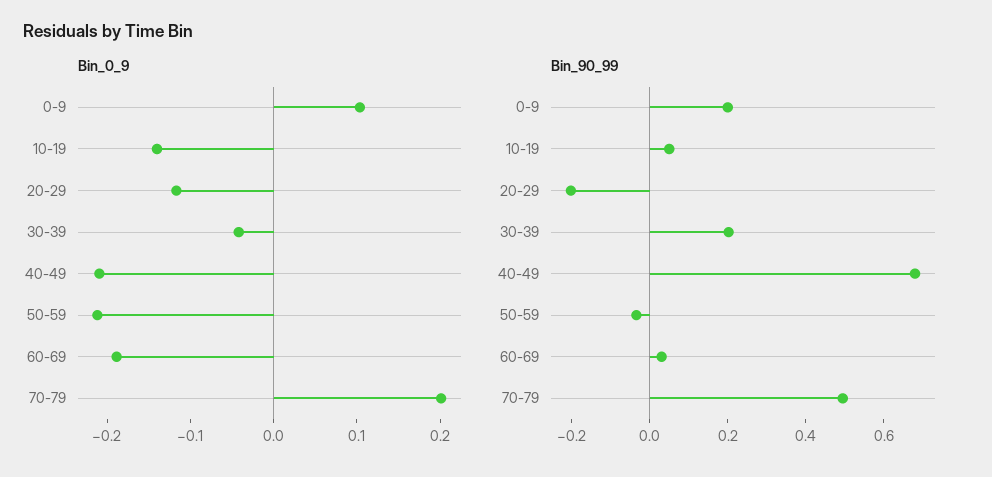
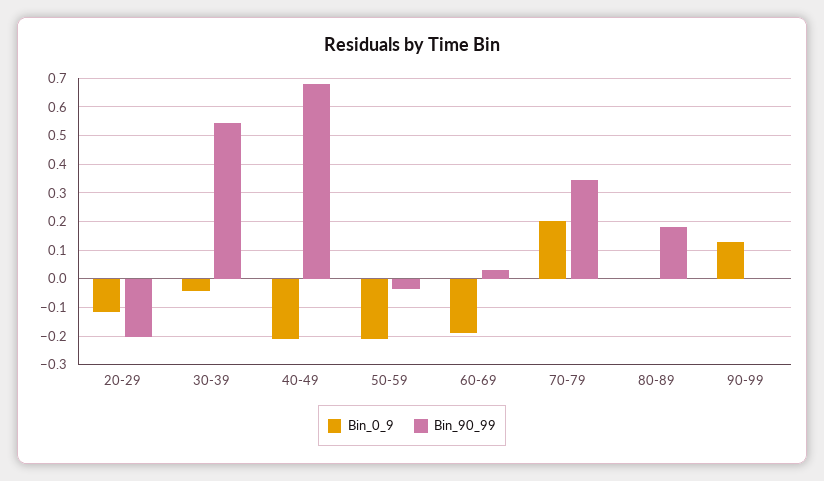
Bin_0_9, 0-9: 0.1 -> none
Bin_0_9, 10-19: -0.14 -> none
Bin_90_99, 0-9: 0.2 -> none
Bin_90_99, 10-19: 0.05 -> none
Bin_90_99, 30-39: 0.2 -> 0.55
Bin_90_99, 70-79: 0.5 -> 0.35
Bin_0_9, 80-89: none -> 0
Bin_90_99, 80-89: none -> 0.175
Bin_0_9, 90-99: none -> 0.125
Bin_90_99, 90-99: none -> 0

